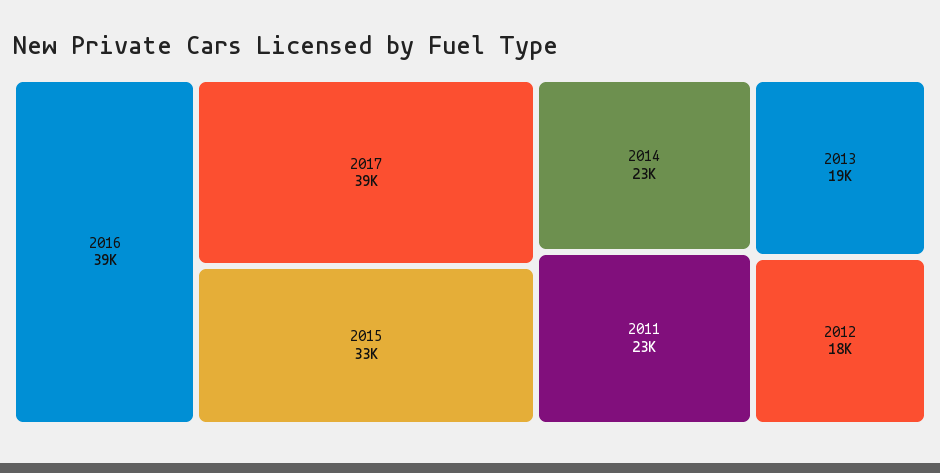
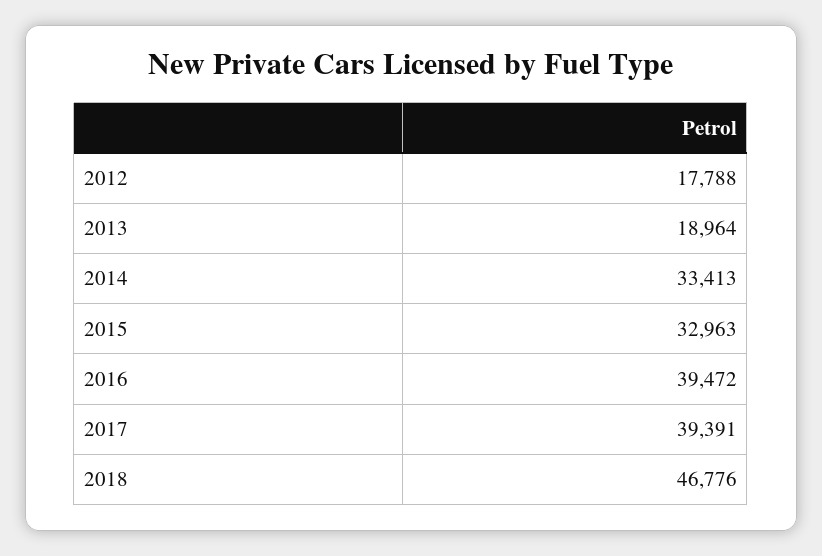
2014: 23000 -> 33413
2011: 23000 -> none
2018: none -> 46776

